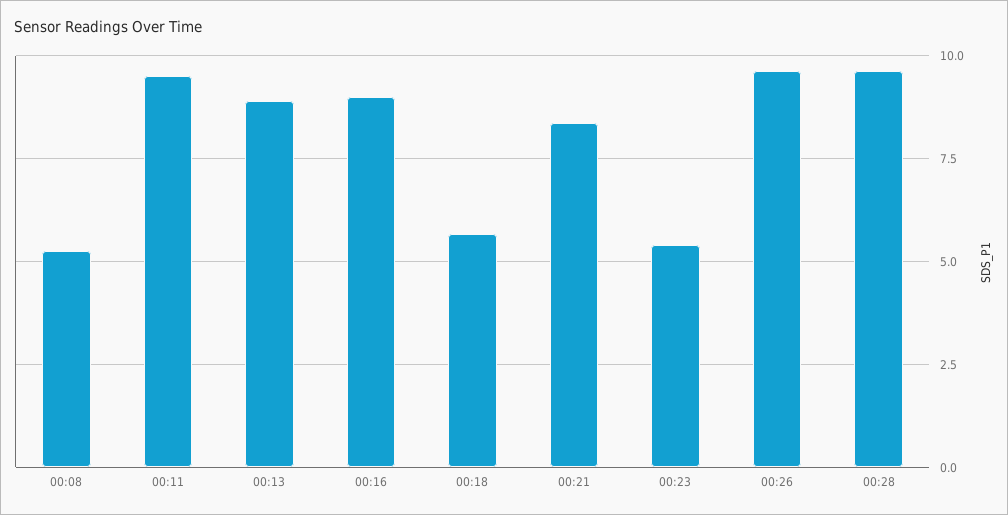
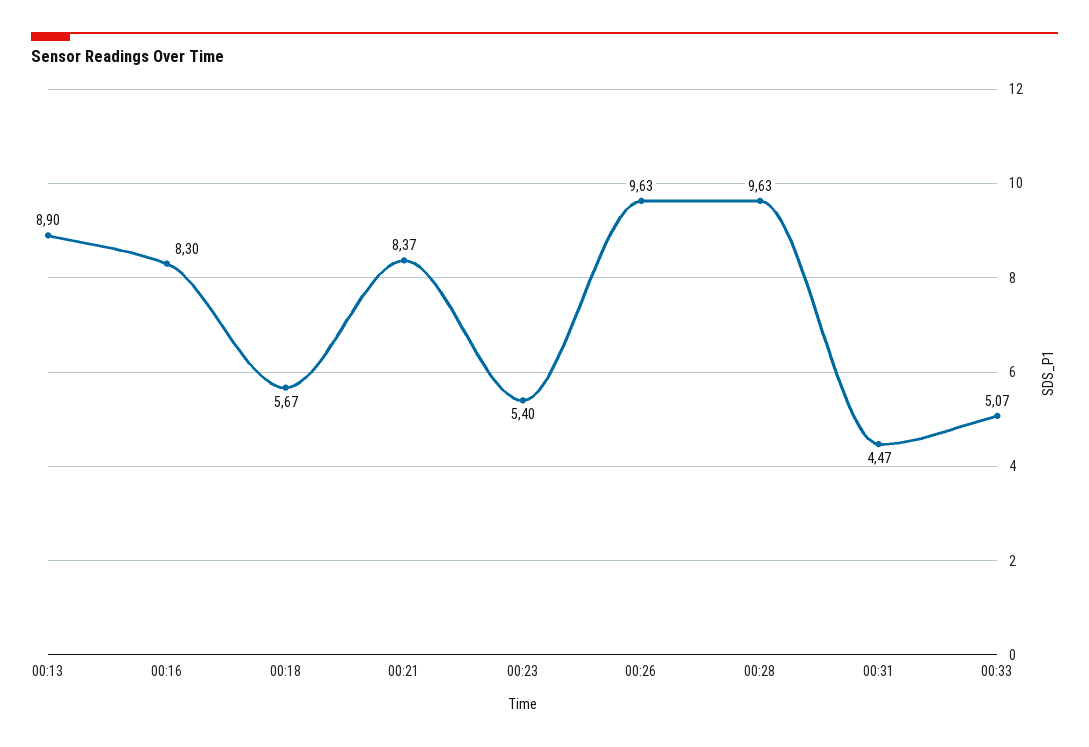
00:08: 5.25 -> none
00:11: 9.5 -> none
00:16: 9 -> 8.3
00:31: none -> 4.47
00:33: none -> 5.07

